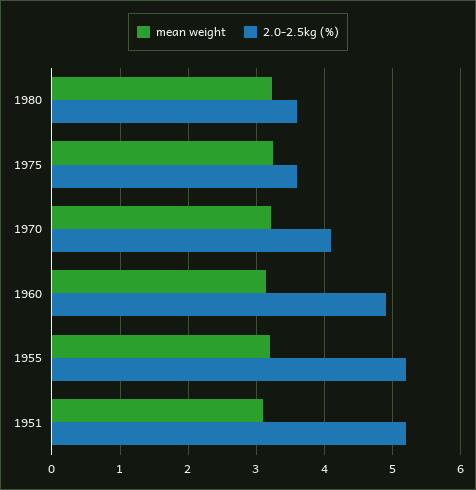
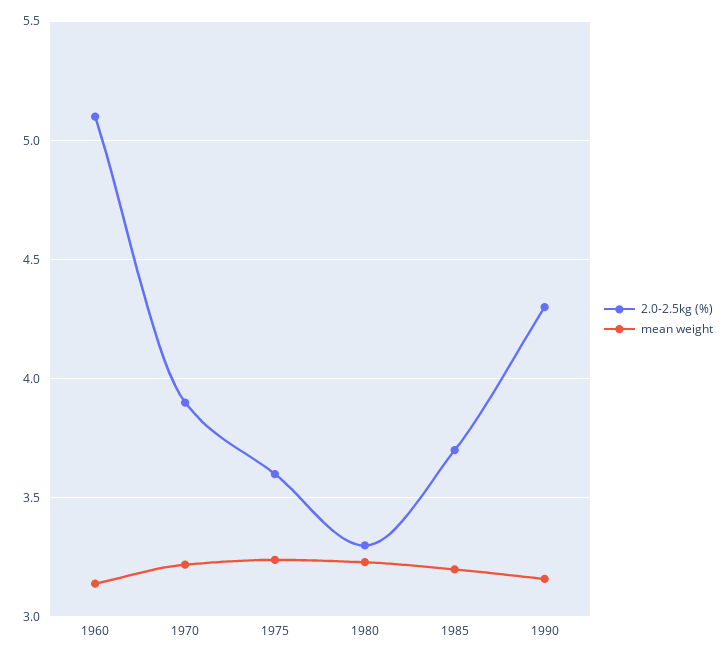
2.0-2.5kg (%), 1980: 3.6 -> 3.3
2.0-2.5kg (%), 1970: 4.1 -> 3.9
2.0-2.5kg (%), 1960: 4.9 -> 5.1
mean weight, 1955: 3.2 -> none
2.0-2.5kg (%), 1955: 5.2 -> none
mean weight, 1951: 3.1 -> none
2.0-2.5kg (%), 1951: 5.2 -> none
2.0-2.5kg (%), 1985: none -> 3.7
mean weight, 1985: none -> 3.2
2.0-2.5kg (%), 1990: none -> 4.3
mean weight, 1990: none -> 3.15

